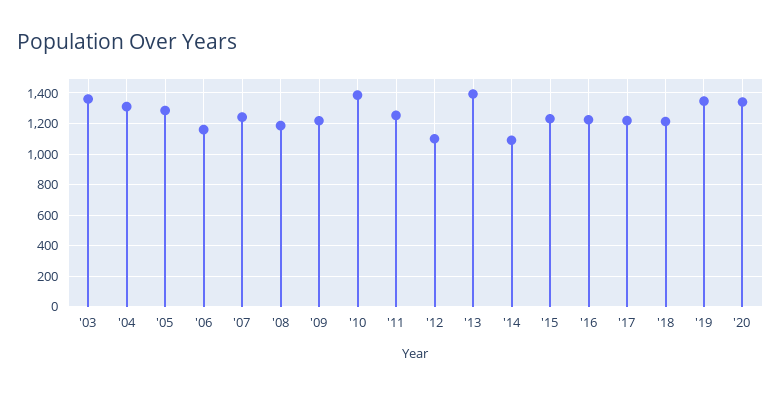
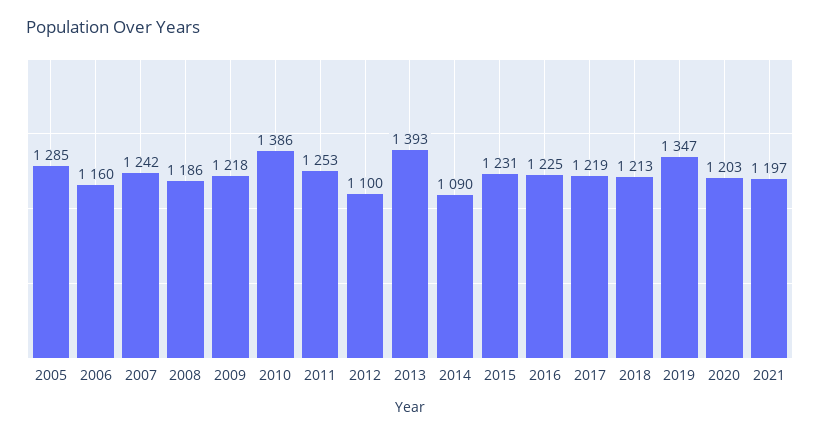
'03: 1350 -> none
'04: 1300 -> none
'20: 1350 -> 1203
2021: none -> 1197

